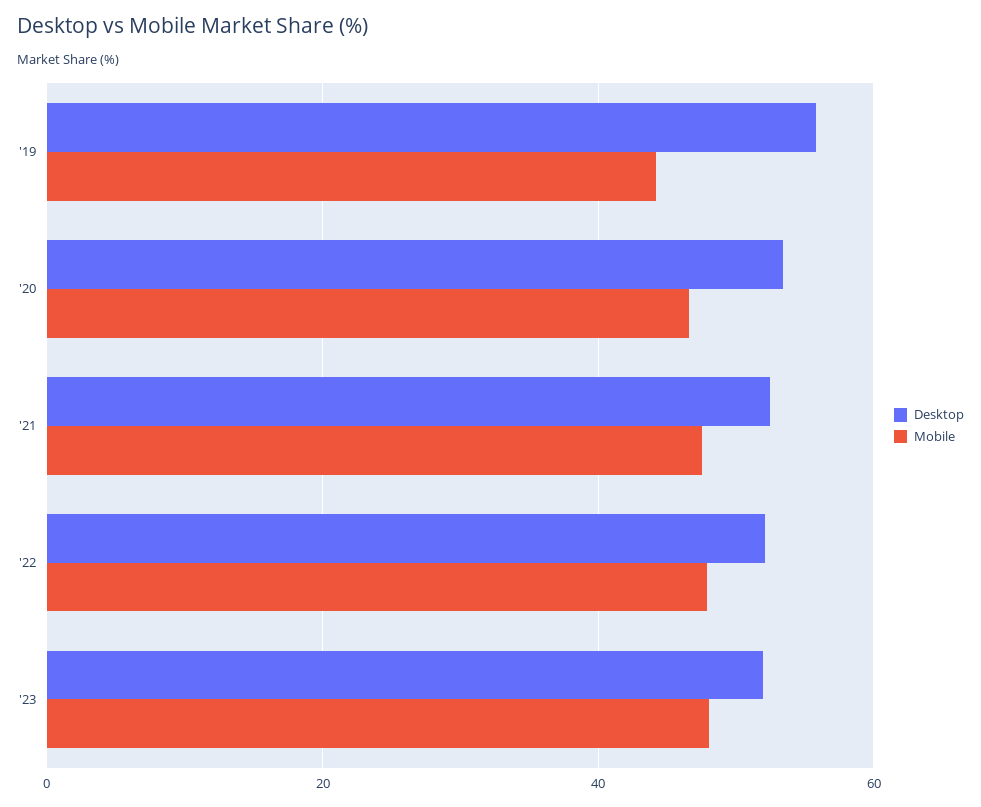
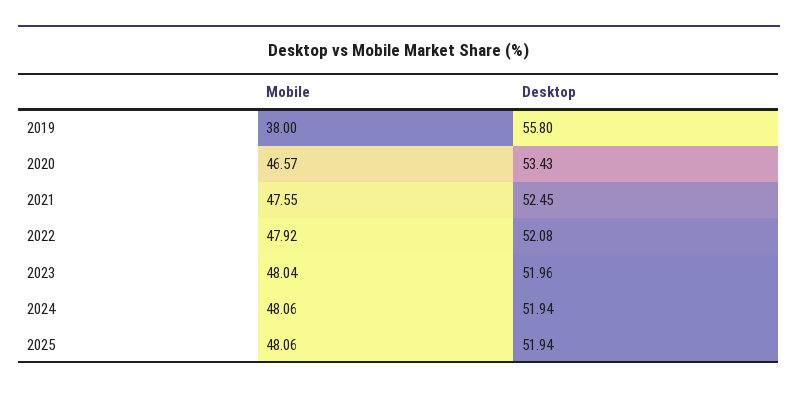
Mobile, '19: 44 -> 38
Mobile, 2024: none -> 48.06
Desktop, 2024: none -> 51.94
Mobile, 2025: none -> 48.06
Desktop, 2025: none -> 51.94

